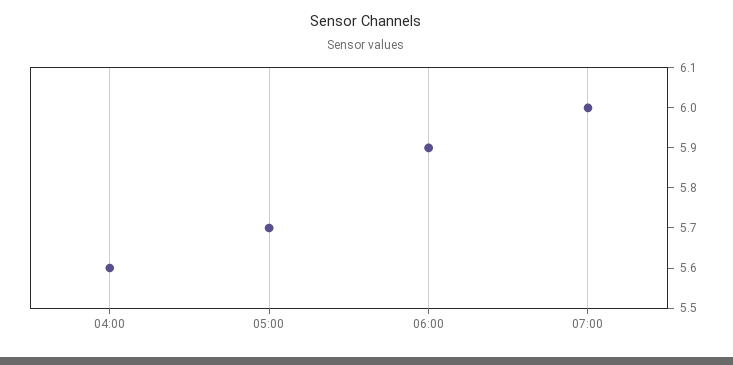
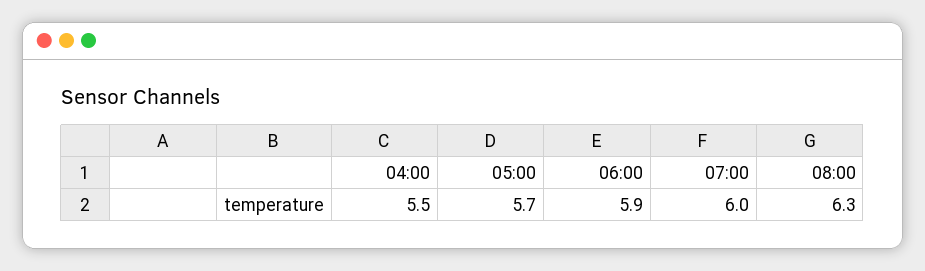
04:00: 5.6 -> 5.5
08:00: none -> 6.3

